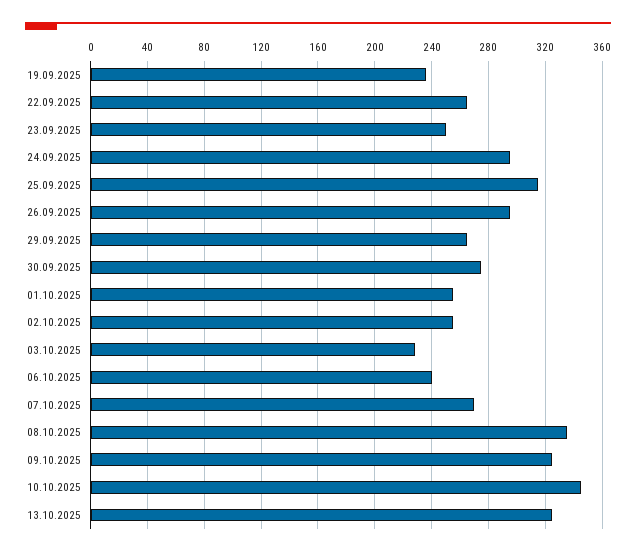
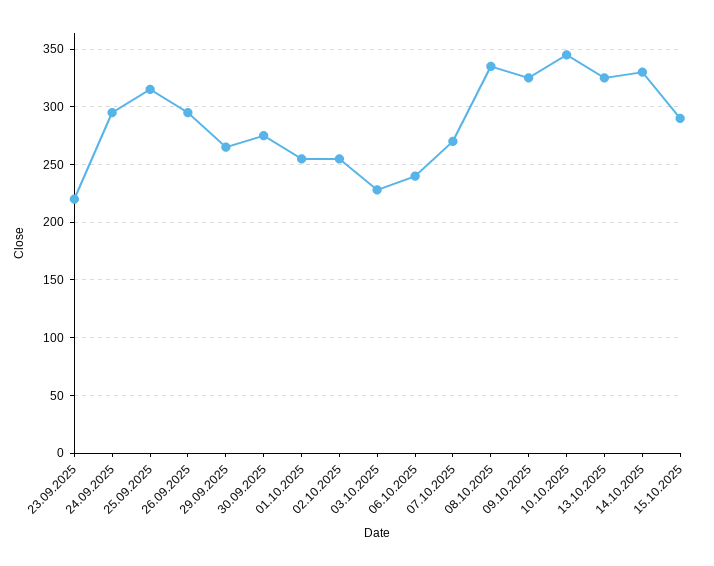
19.09.2025: 235 -> none
22.09.2025: 265 -> none
23.09.2025: 250 -> 220
14.10.2025: none -> 330
15.10.2025: none -> 290

